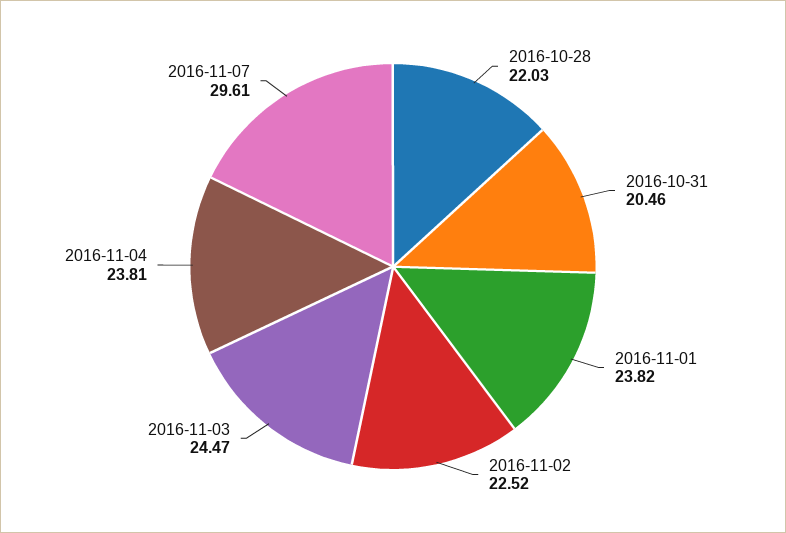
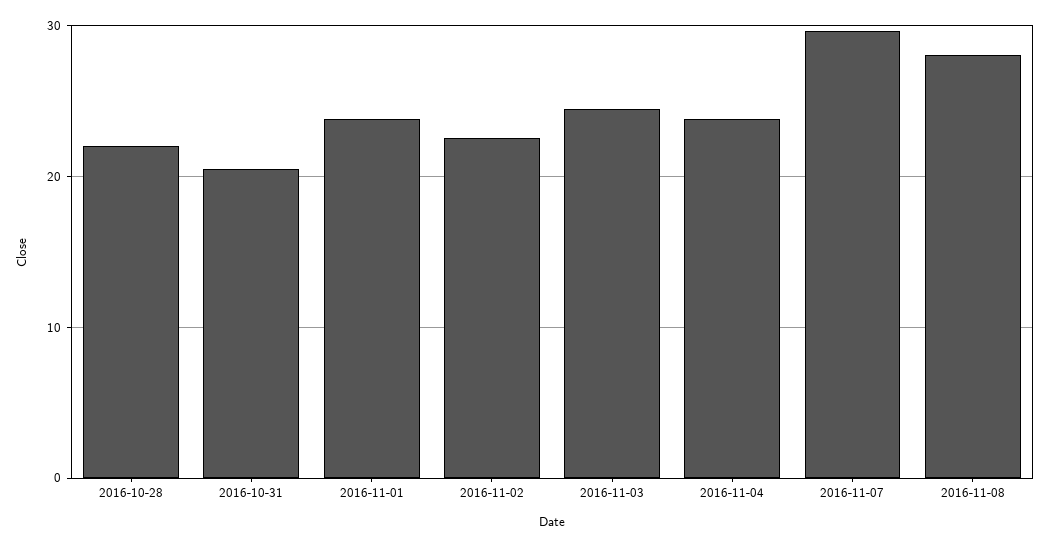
2016-11-08: none -> 28

